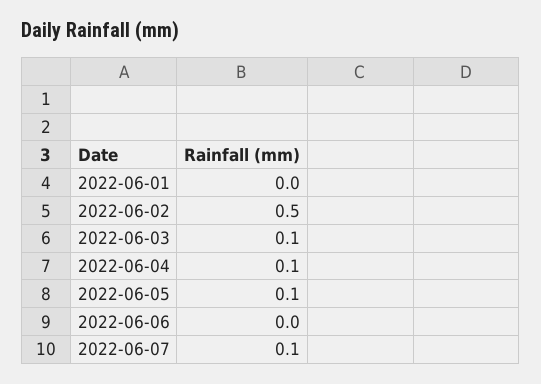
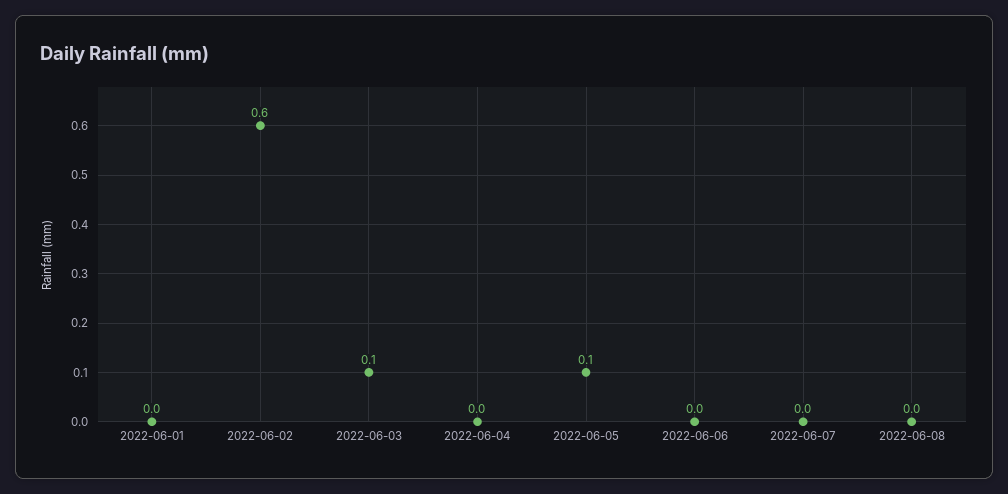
2022-06-02: 0.5 -> 0.6
2022-06-04: 0.1 -> 0
2022-06-07: 0.1 -> 0
2022-06-08: none -> 0

